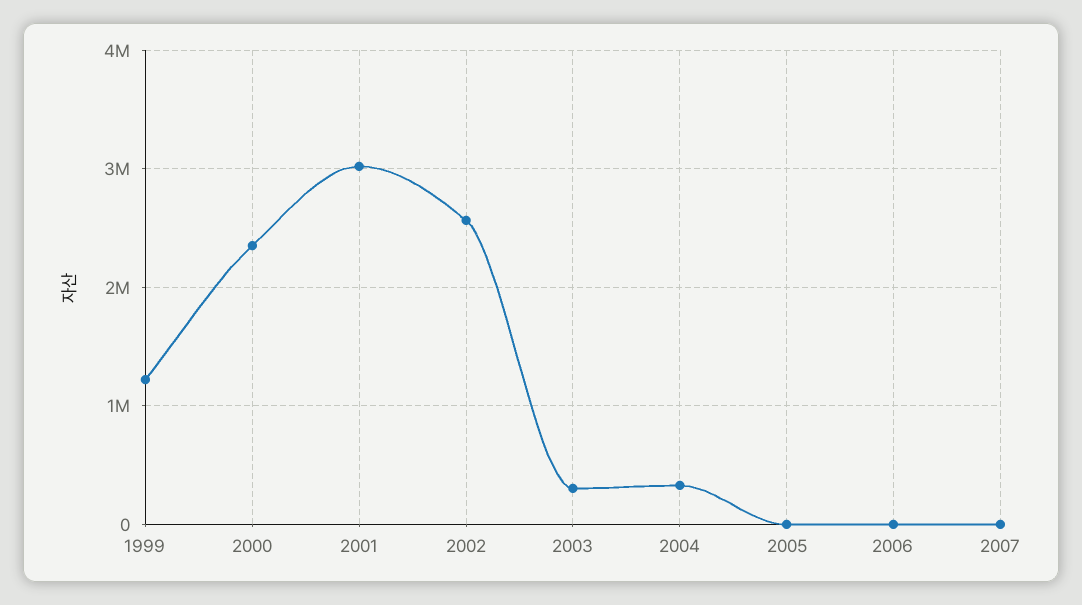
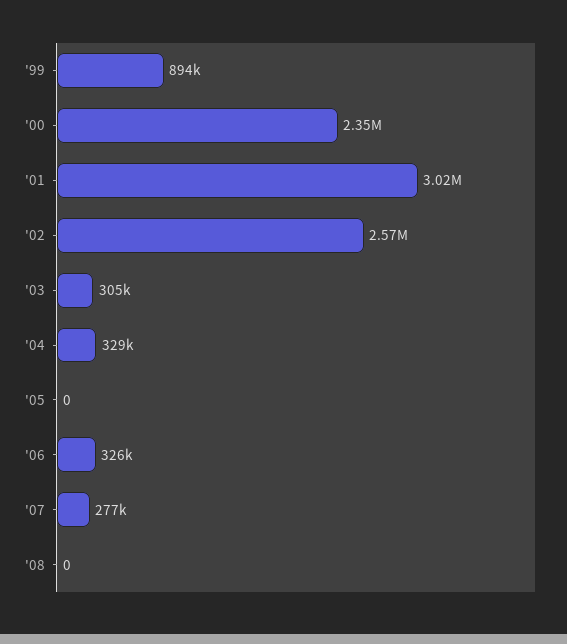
1999: 1200000 -> 894000
2006: 0 -> 326000
2007: 0 -> 277000
'08: none -> 0

